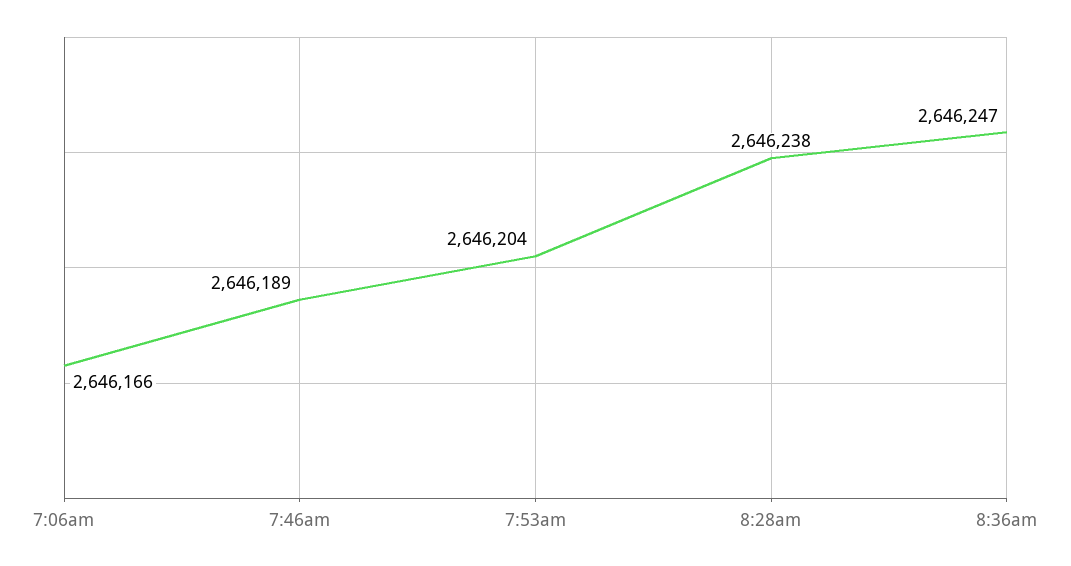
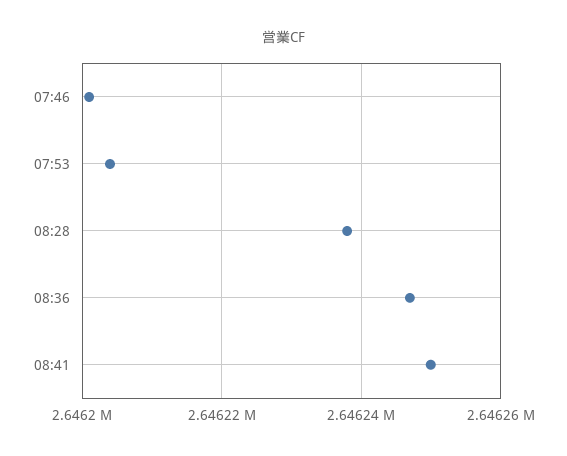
7:06am: 2646166 -> none
7:46am: 2646189 -> 2646200
08:41: none -> 2646250

